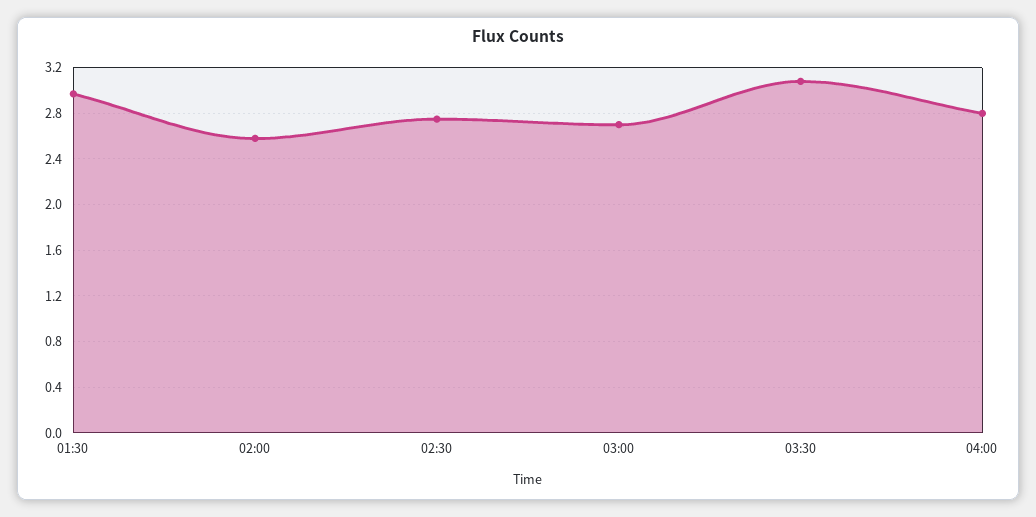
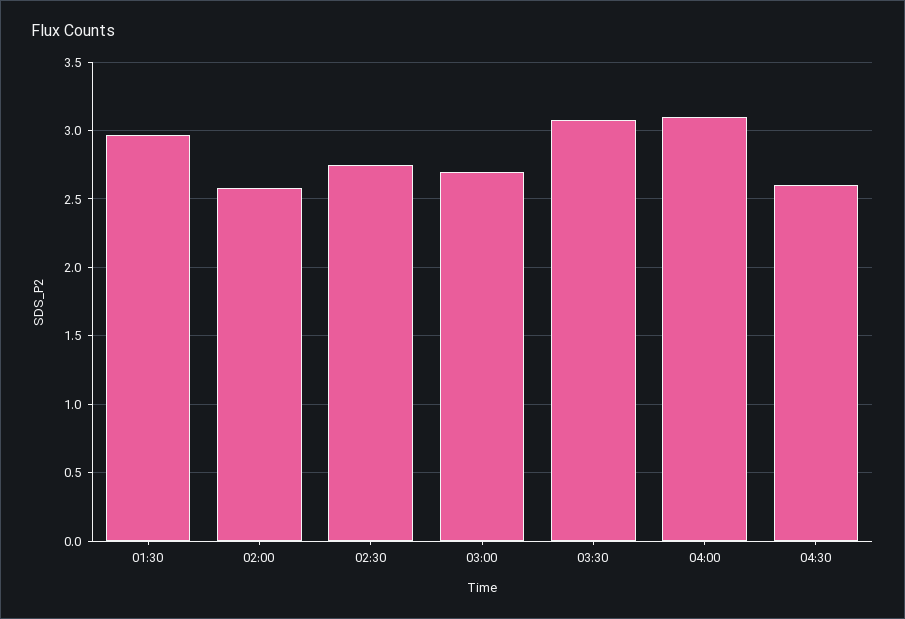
04:00: 2.8 -> 3.1
04:30: none -> 2.6

